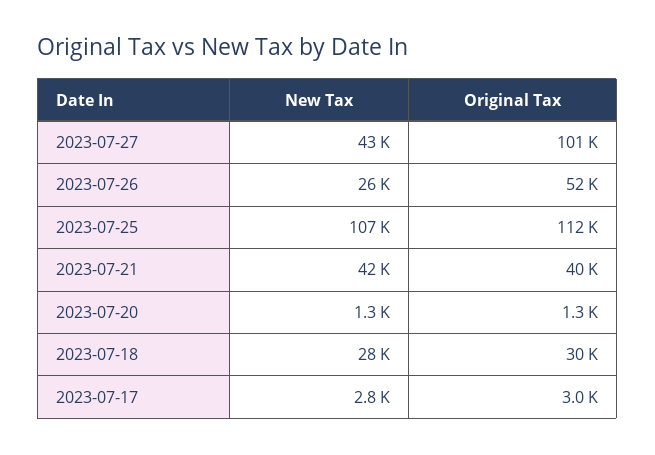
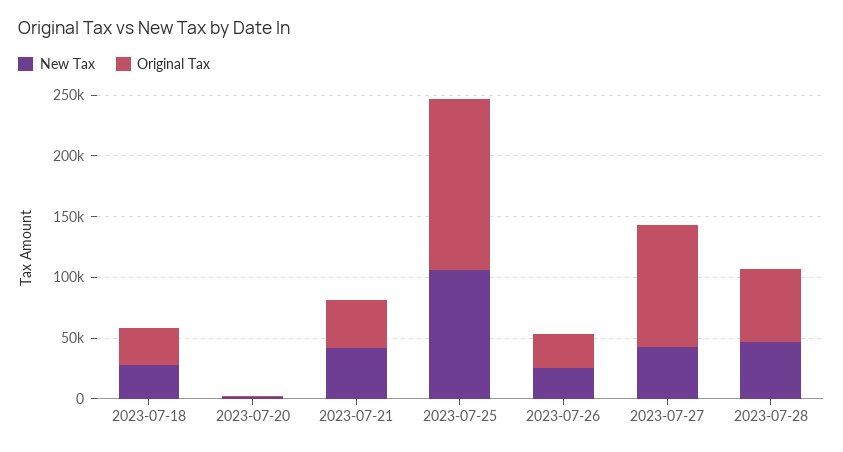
Original Tax, 2023-07-26: 52000 -> 30000
Original Tax, 2023-07-25: 112000 -> 140000
New Tax, 2023-07-17: 2800 -> none
Original Tax, 2023-07-17: 3000 -> none
New Tax, 2023-07-28: none -> 50000
Original Tax, 2023-07-28: none -> 60000

